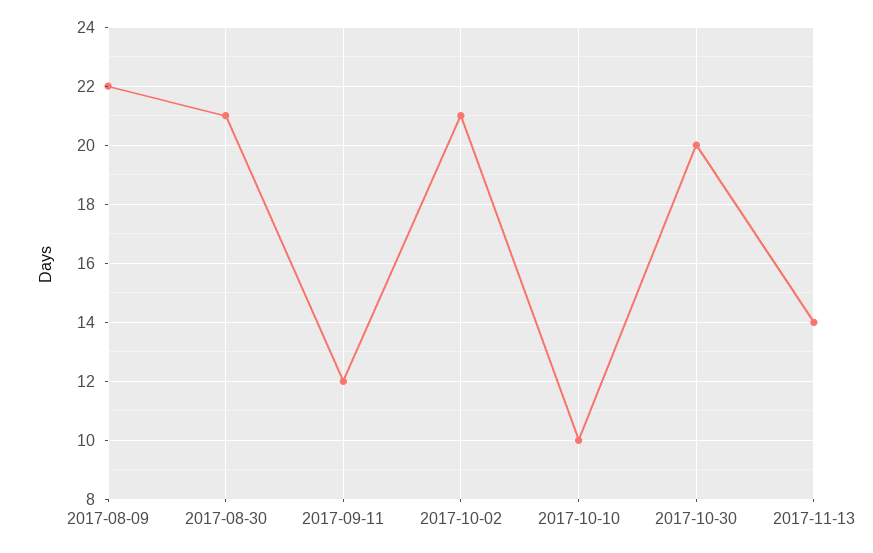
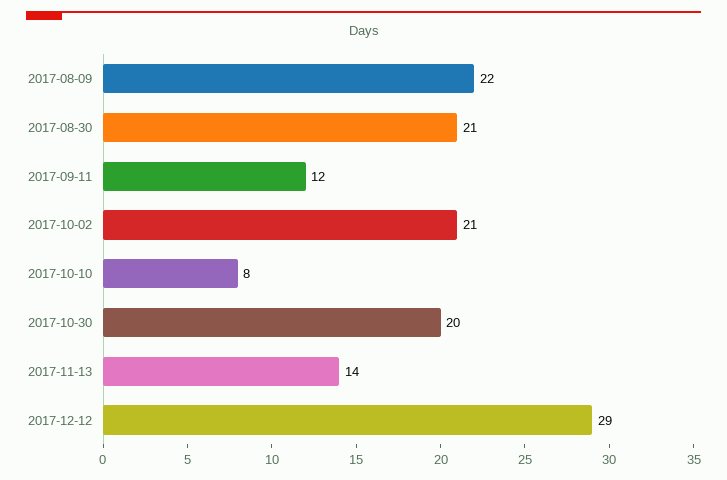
2017-10-10: 10 -> 8
2017-12-12: none -> 29

